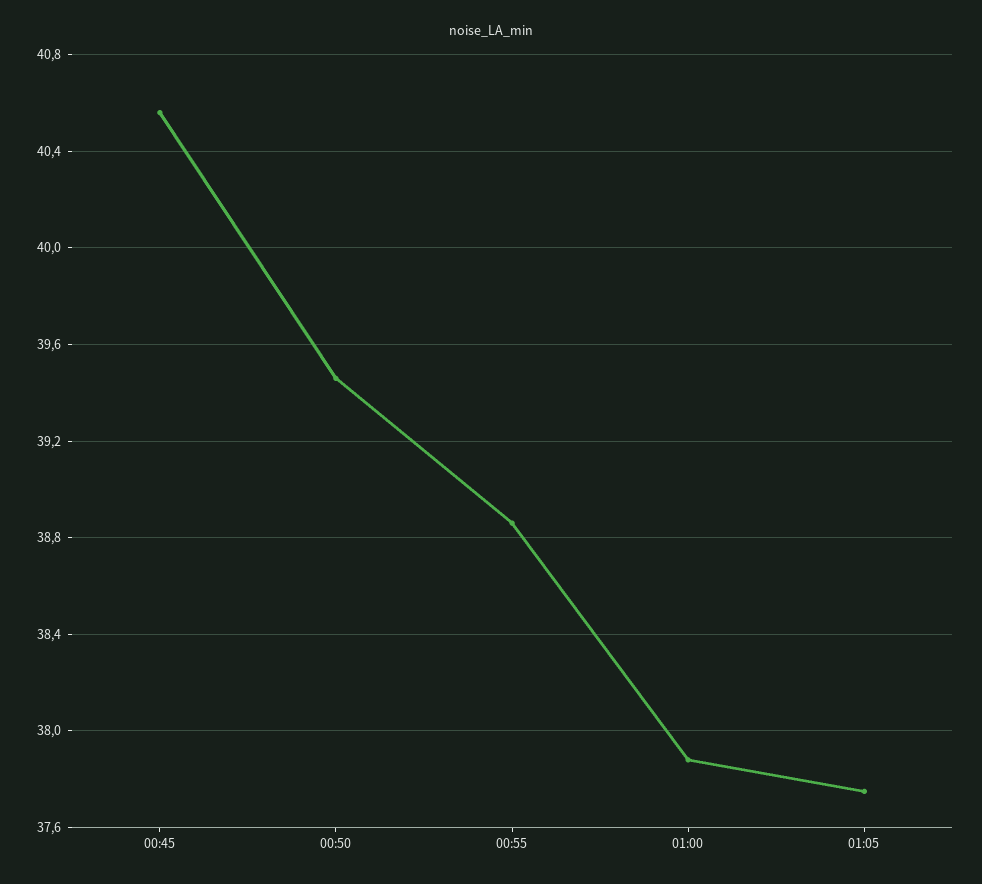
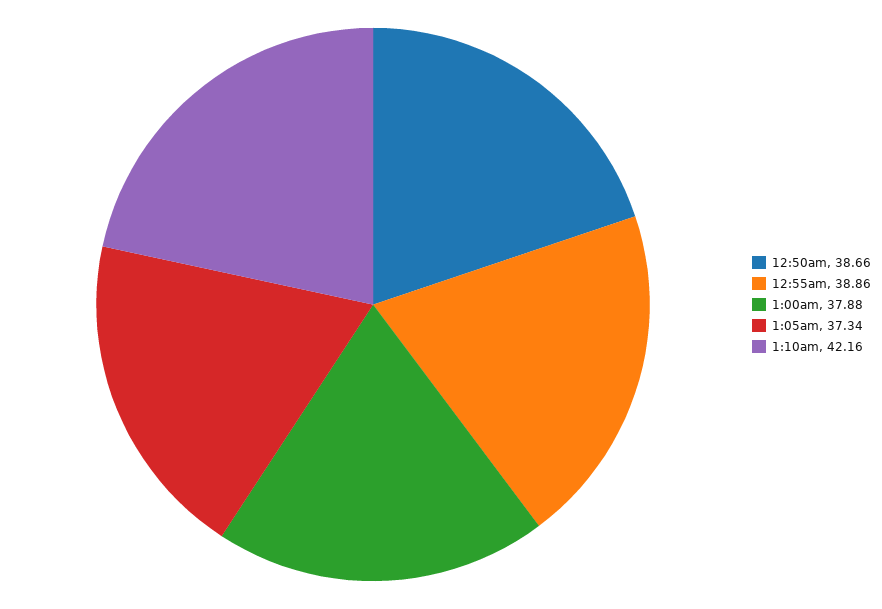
00:45: 40.55 -> none
00:50: 39.45 -> 38.66
01:05: 37.75 -> 37.34
1:10am: none -> 42.16

